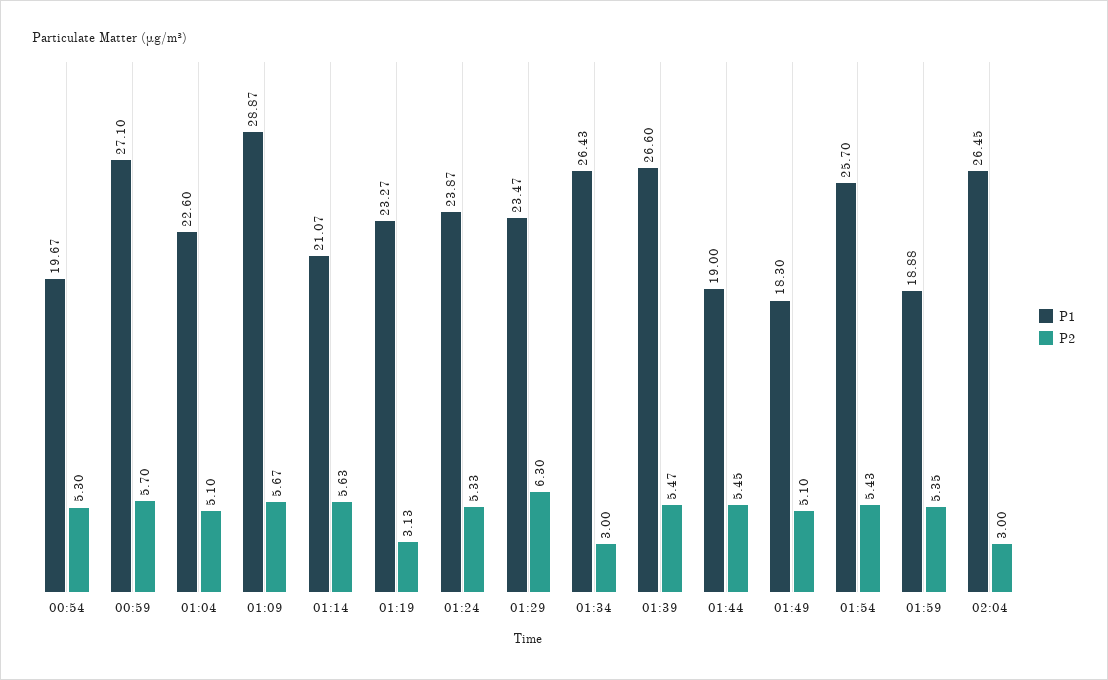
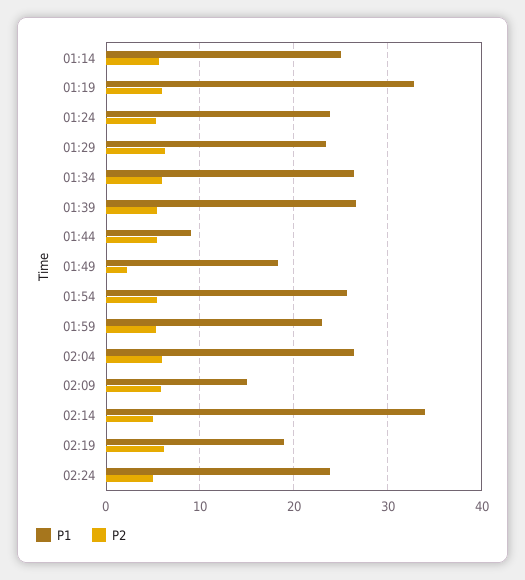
P1, 00:54: 19.67 -> none
P2, 00:54: 5.3 -> none
P1, 00:59: 27.1 -> none
P2, 00:59: 5.7 -> none
P1, 01:04: 22.6 -> none
P2, 01:04: 5.1 -> none
P1, 01:09: 28.87 -> none
P2, 01:09: 5.67 -> none
P1, 01:14: 21.07 -> 25
P1, 01:19: 23.27 -> 33
P2, 01:19: 3.13 -> 6
P2, 01:34: 3 -> 6
P1, 01:44: 19 -> 9
P2, 01:49: 5.1 -> 2
P1, 01:59: 18.88 -> 23
P2, 02:04: 3 -> 6
P1, 02:09: none -> 15
P2, 02:09: none -> 6
P1, 02:14: none -> 34
P2, 02:14: none -> 5
P1, 02:19: none -> 19
P2, 02:19: none -> 6
P1, 02:24: none -> 24
P2, 02:24: none -> 5

